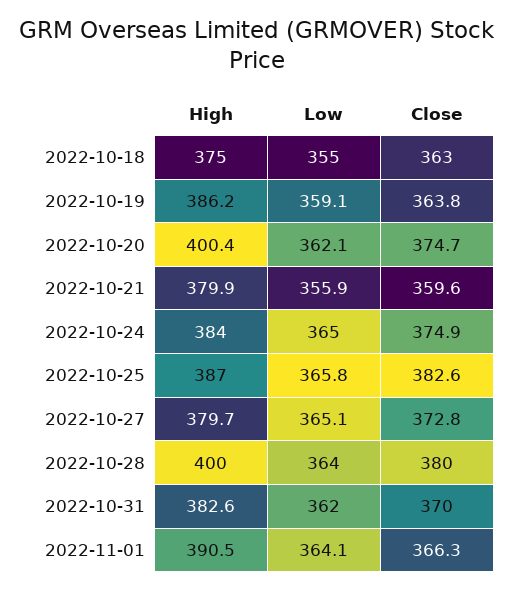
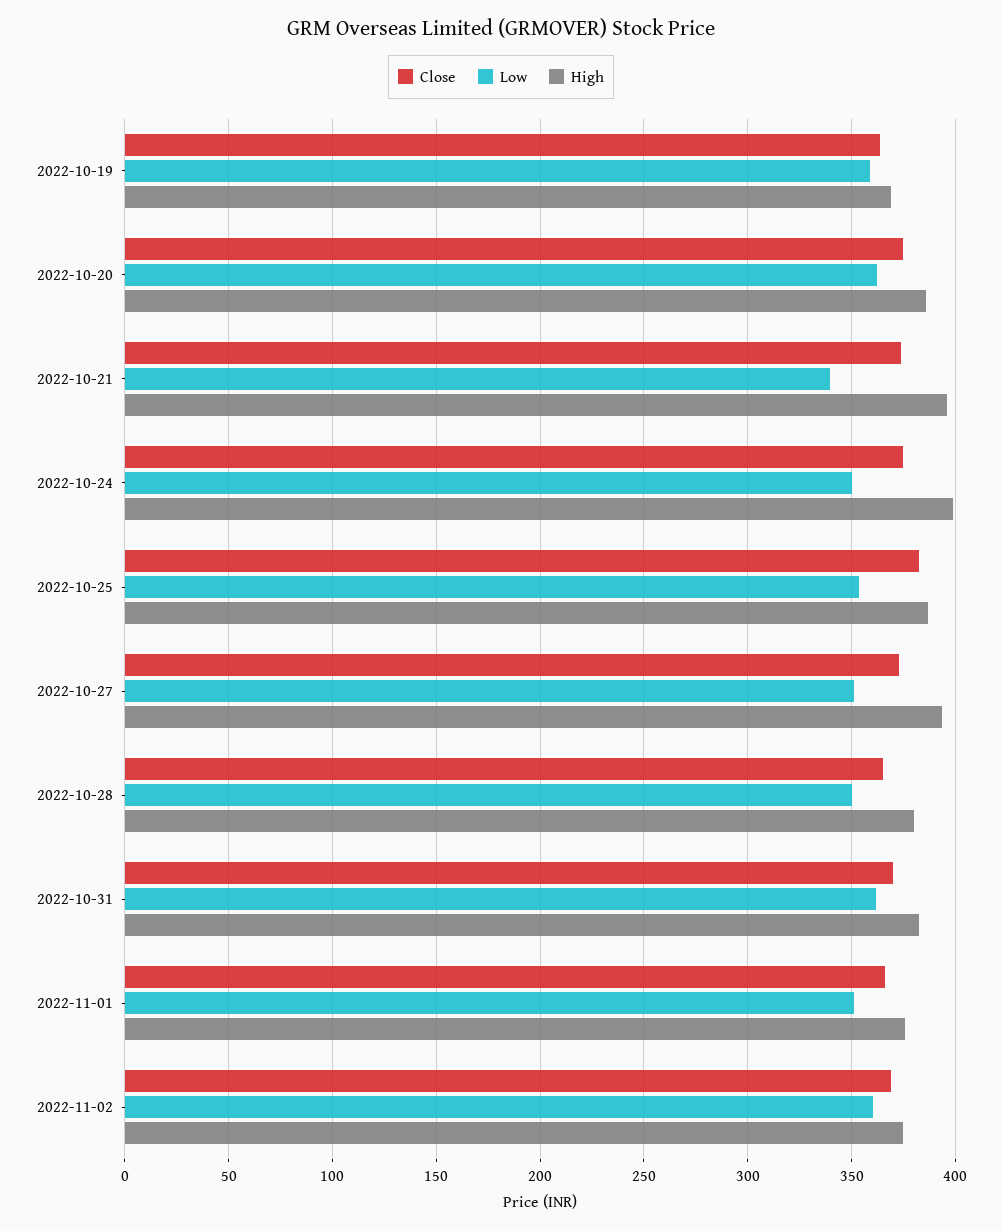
High, 2022-10-18: 375 -> none
Low, 2022-10-18: 355 -> none
Close, 2022-10-18: 363 -> none
High, 2022-10-19: 386.2 -> 370
High, 2022-10-20: 400.4 -> 385
High, 2022-10-21: 379.9 -> 395
Low, 2022-10-21: 355.9 -> 340
Close, 2022-10-21: 359.6 -> 375
High, 2022-10-24: 384 -> 400
Low, 2022-10-24: 365 -> 350
Low, 2022-10-25: 365.8 -> 355
High, 2022-10-27: 379.7 -> 395
Low, 2022-10-27: 365.1 -> 350
High, 2022-10-28: 400 -> 380
Low, 2022-10-28: 364 -> 350
Close, 2022-10-28: 380 -> 365
High, 2022-11-01: 390.5 -> 375
Low, 2022-11-01: 364.1 -> 350
Close, 2022-11-02: none -> 370
Low, 2022-11-02: none -> 360
High, 2022-11-02: none -> 375

